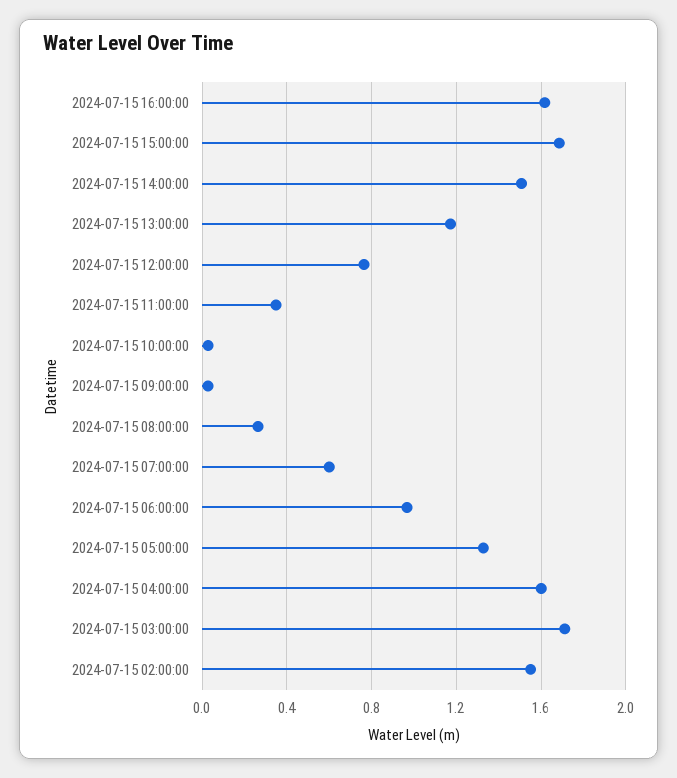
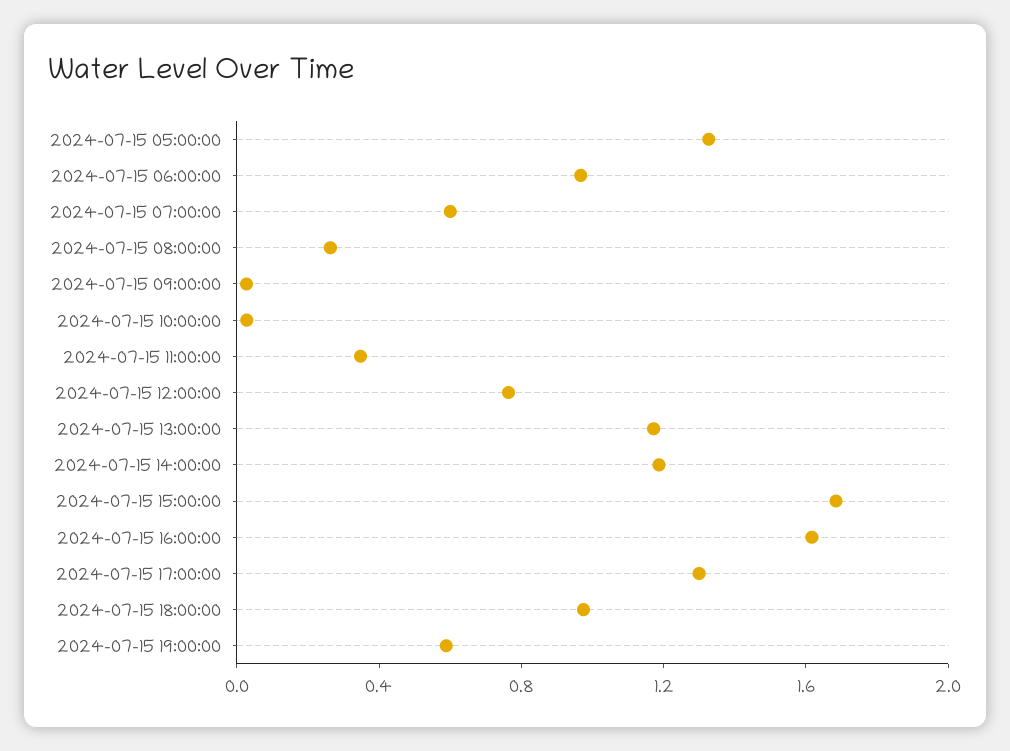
2024-07-15 14:00:00: 1.5 -> 1.2
2024-07-15 04:00:00: 1.6 -> none
2024-07-15 03:00:00: 1.7 -> none
2024-07-15 02:00:00: 1.55 -> none
2024-07-15 17:00:00: none -> 1.3
2024-07-15 18:00:00: none -> 1
2024-07-15 19:00:00: none -> 0.6

